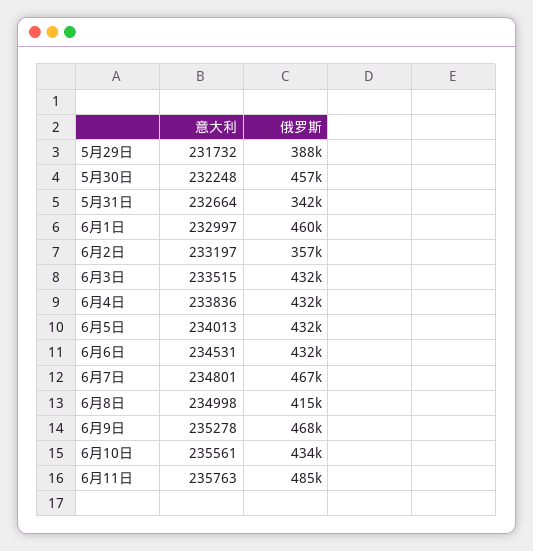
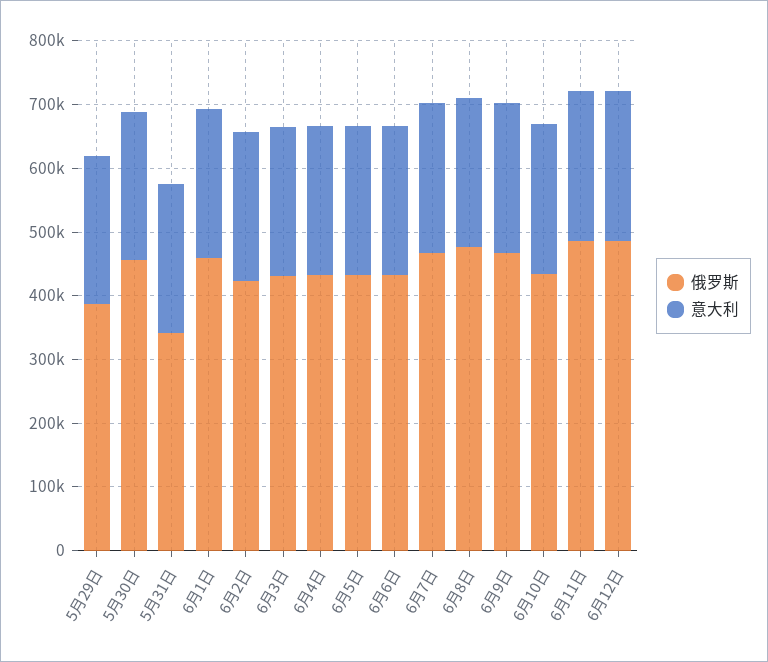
俄罗斯, 6月2日: 357000 -> 420000
俄罗斯, 6月8日: 415000 -> 480000
俄罗斯, 6月12日: none -> 480000
意大利, 6月12日: none -> 240000

